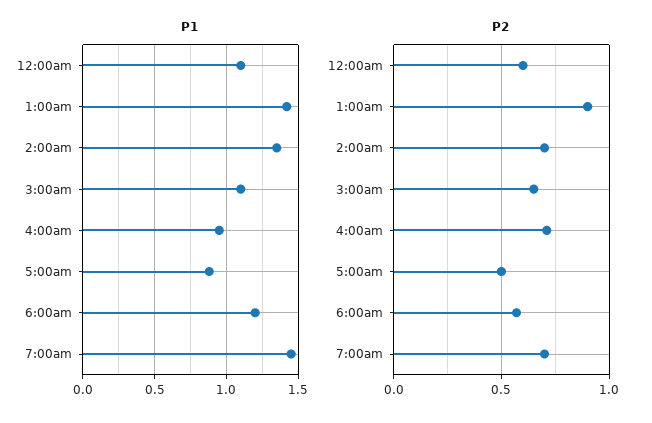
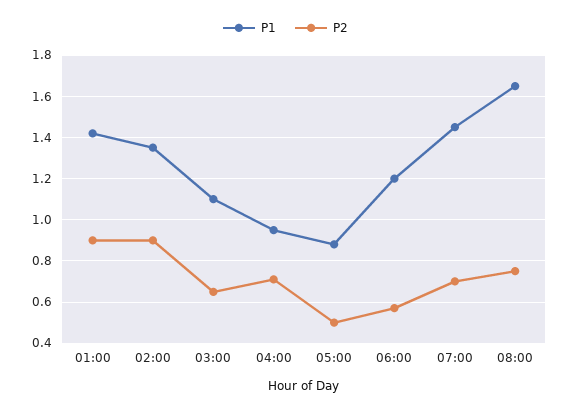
P1, 12:00am: 1.1 -> none
P2, 12:00am: 0.6 -> none
P2, 2:00am: 0.7 -> 0.9
P1, 08:00: none -> 1.65
P2, 08:00: none -> 0.75

